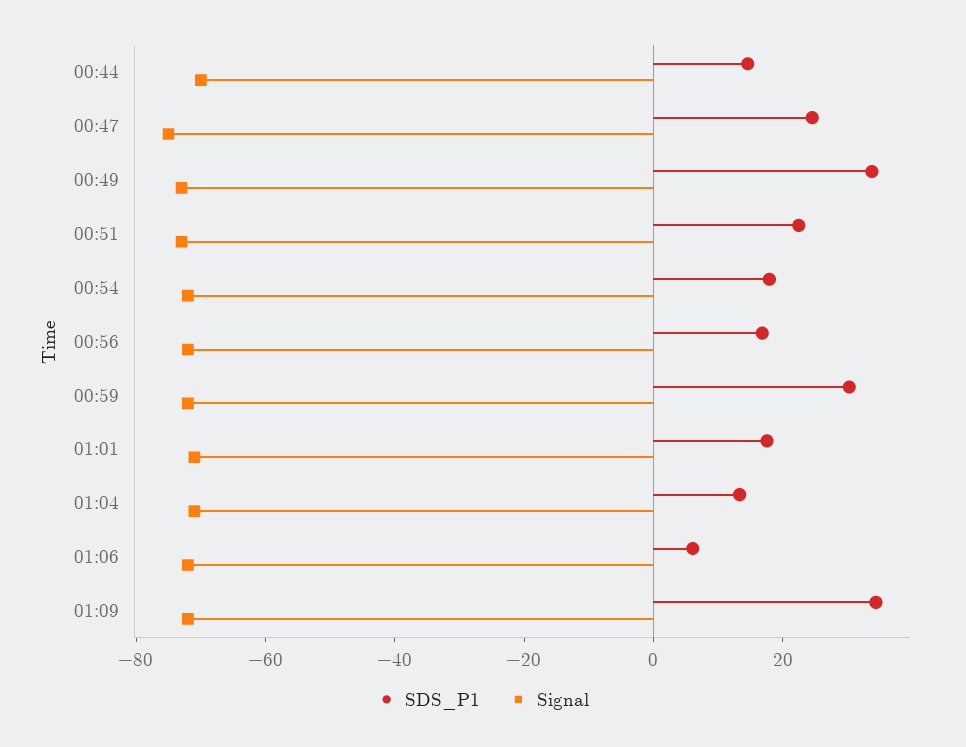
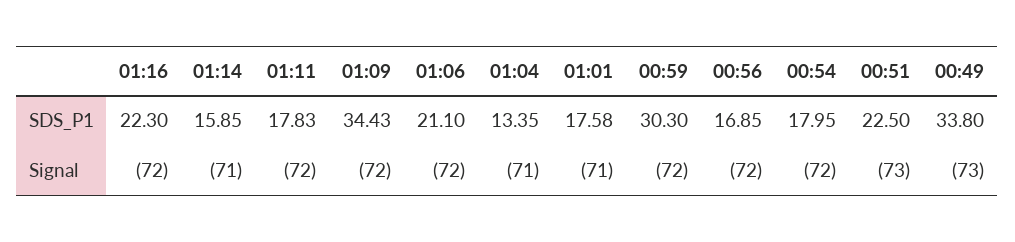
SDS_P1, 00:44: 15 -> none
Signal, 00:44: -70 -> none
SDS_P1, 00:47: 25 -> none
Signal, 00:47: -75 -> none
SDS_P1, 01:06: 5 -> 21.1
SDS_P1, 01:16: none -> 22.3
SDS_P1, 01:14: none -> 15.85
SDS_P1, 01:11: none -> 17.83
Signal, 01:16: none -> -72
Signal, 01:14: none -> -71
Signal, 01:11: none -> -72

